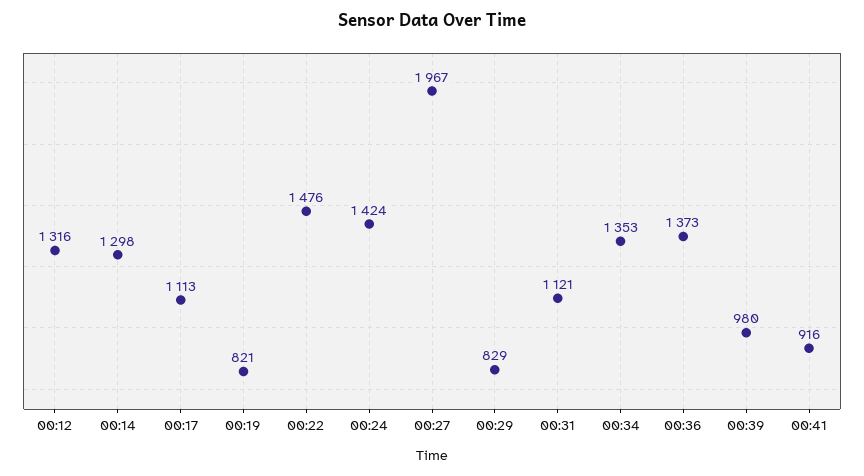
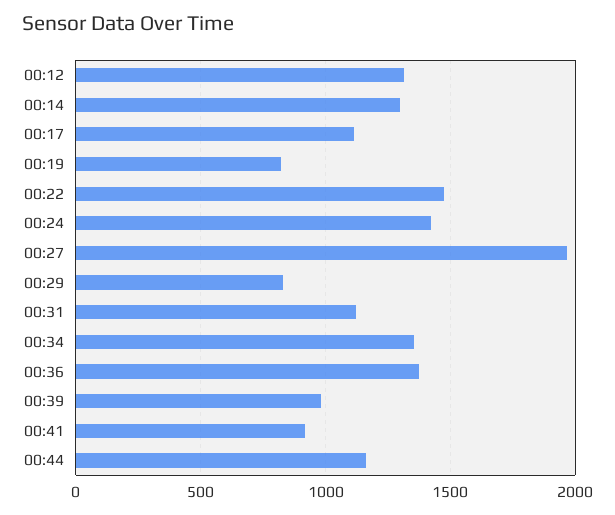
00:44: none -> 1150

